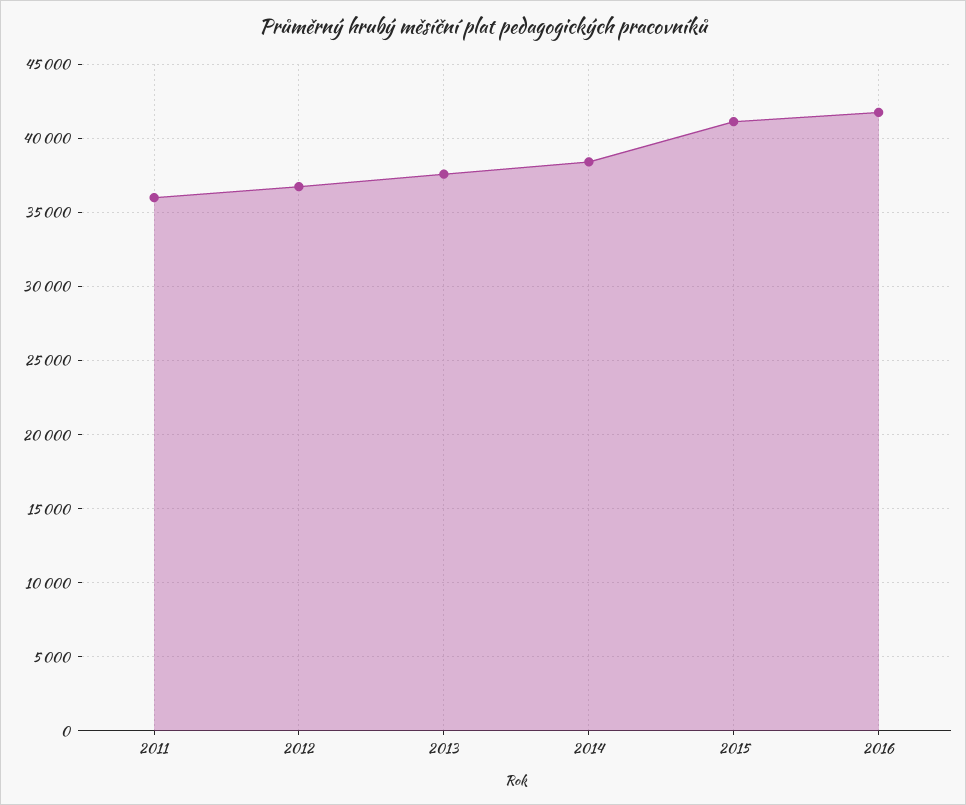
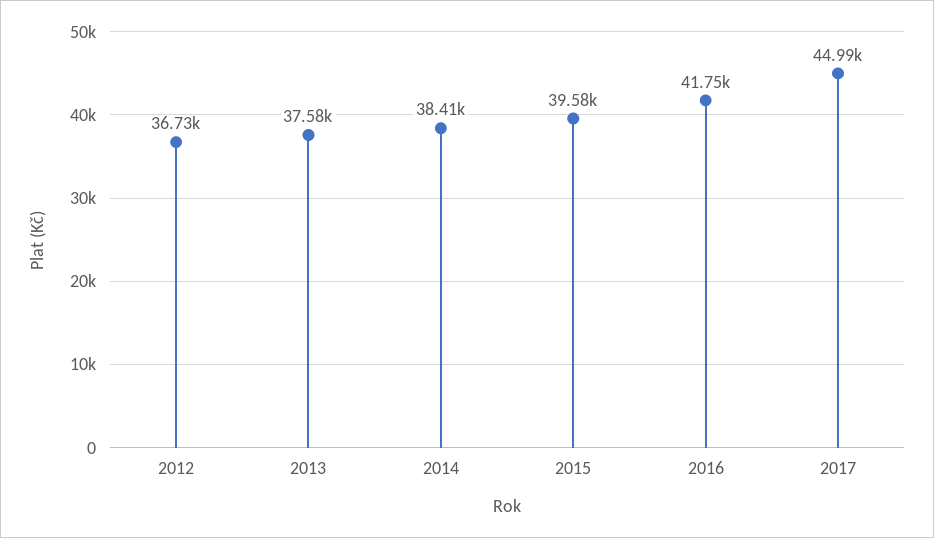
2011: 36000 -> none
2015: 41000 -> 39580
2017: none -> 44990

